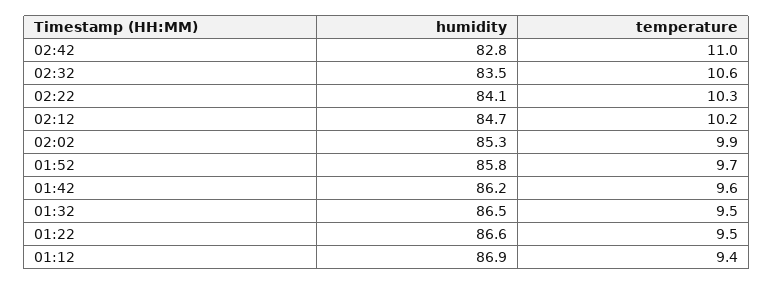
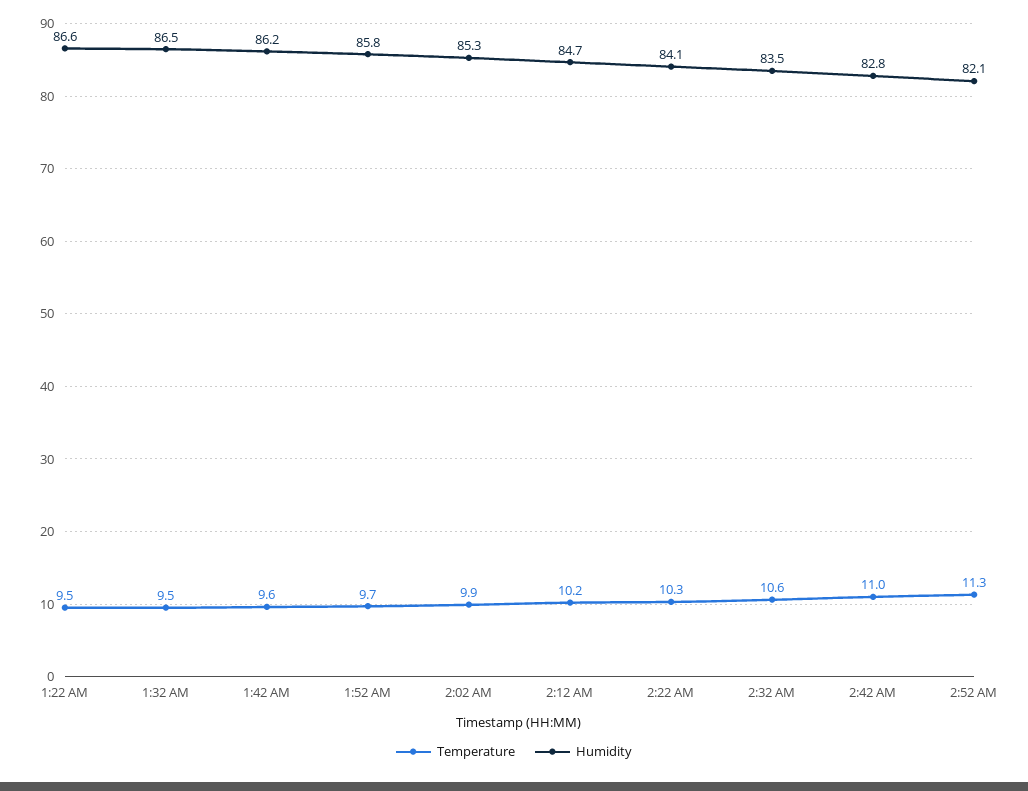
humidity, 01:12: 86.9 -> none
temperature, 01:12: 9.4 -> none
temperature, 2:52 AM: none -> 11.3
humidity, 2:52 AM: none -> 82.1

